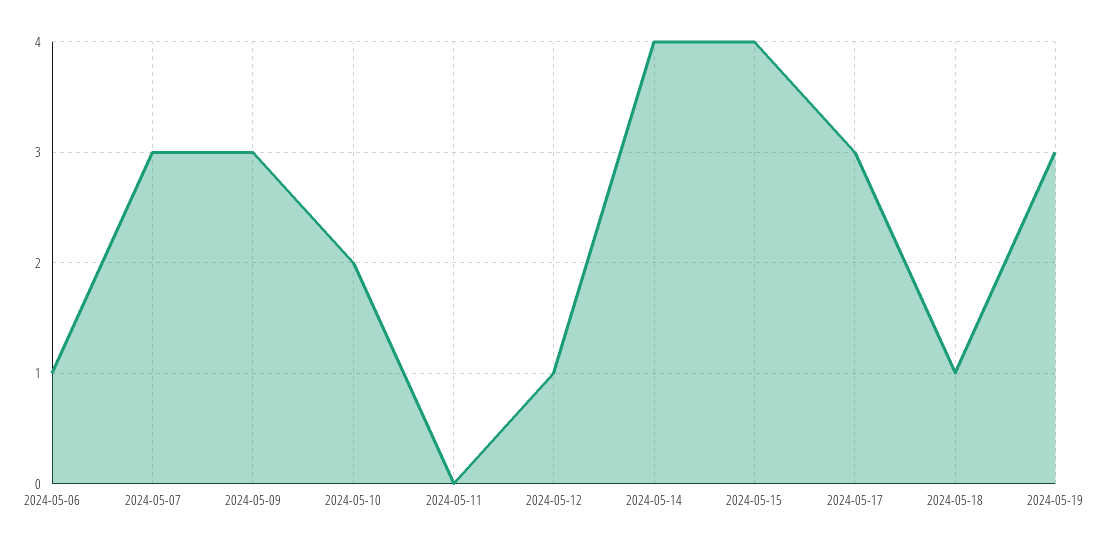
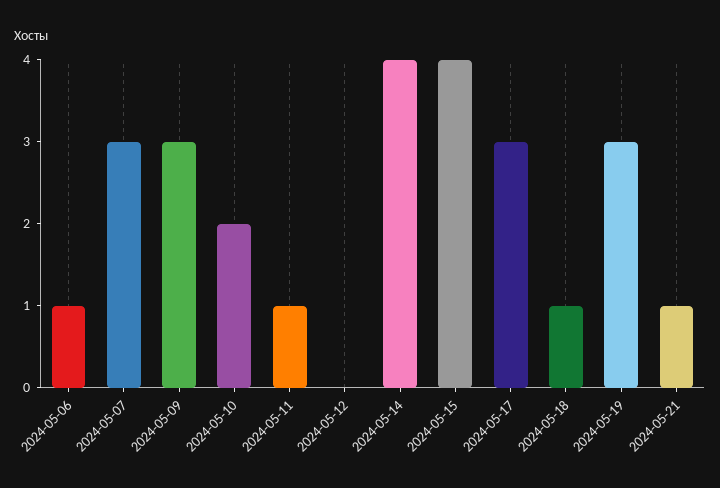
2024-05-11: 0 -> 1
2024-05-12: 1 -> 0
2024-05-21: none -> 1

